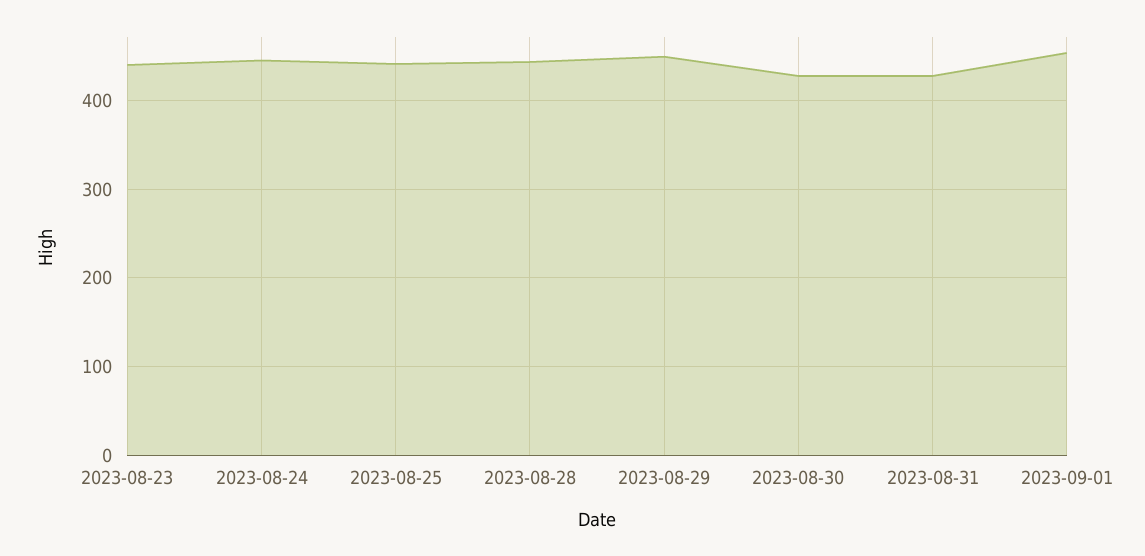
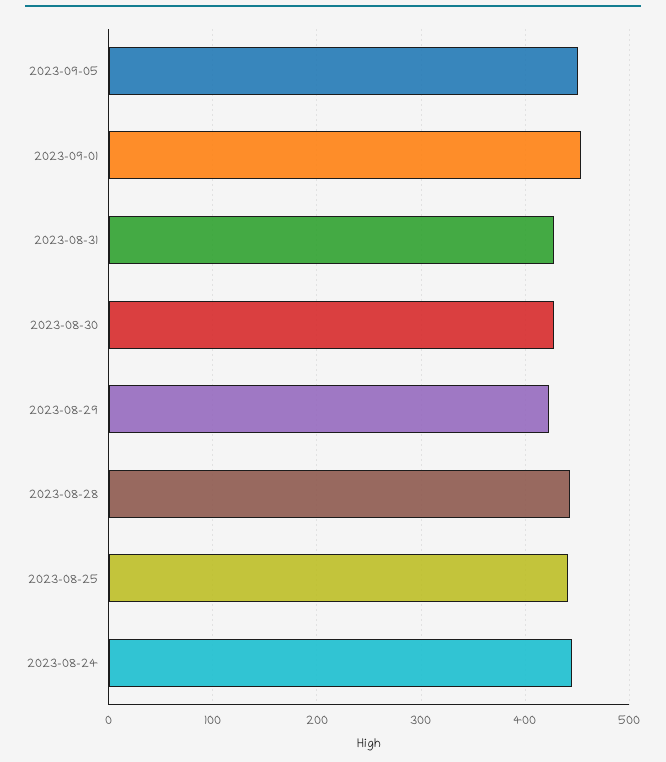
2023-08-23: 440 -> none
2023-08-29: 450 -> 420
2023-09-05: none -> 450

